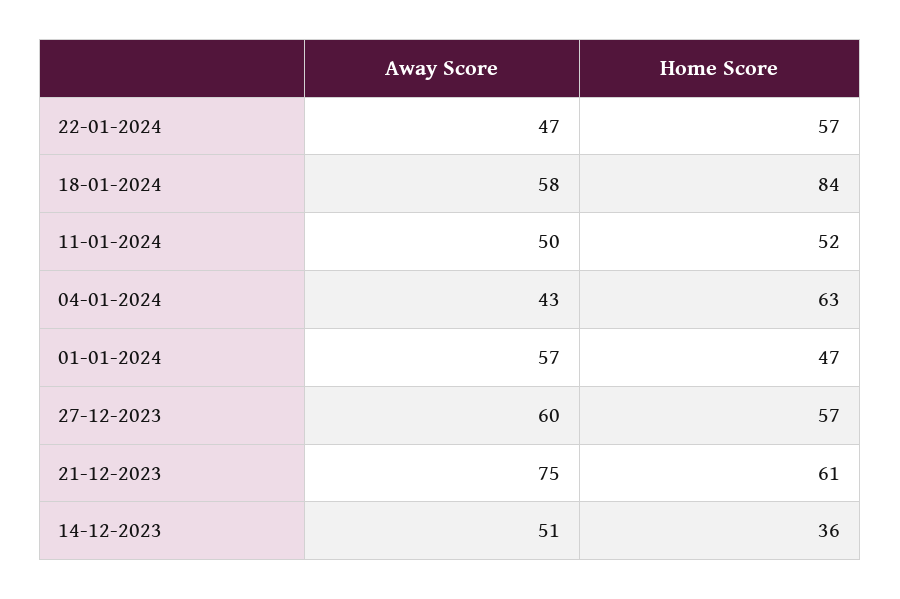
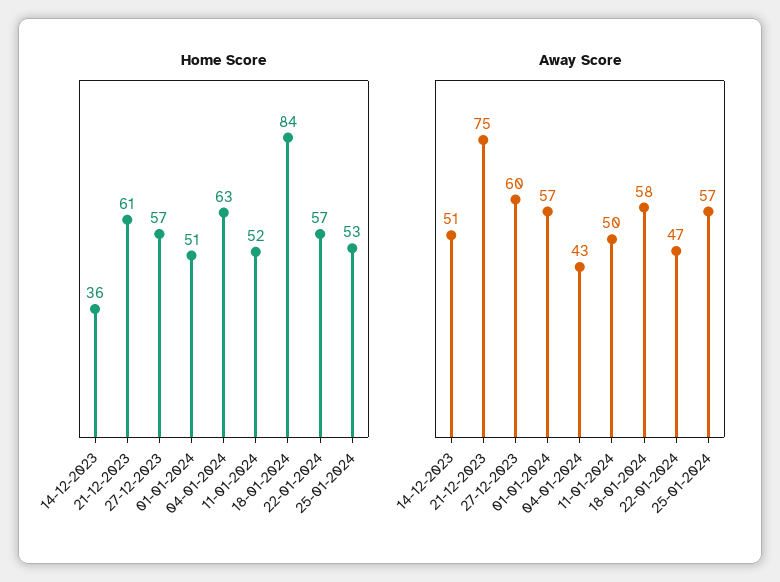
Home Score, 01-01-2024: 47 -> 51
Home Score, 25-01-2024: none -> 53
Away Score, 25-01-2024: none -> 57

